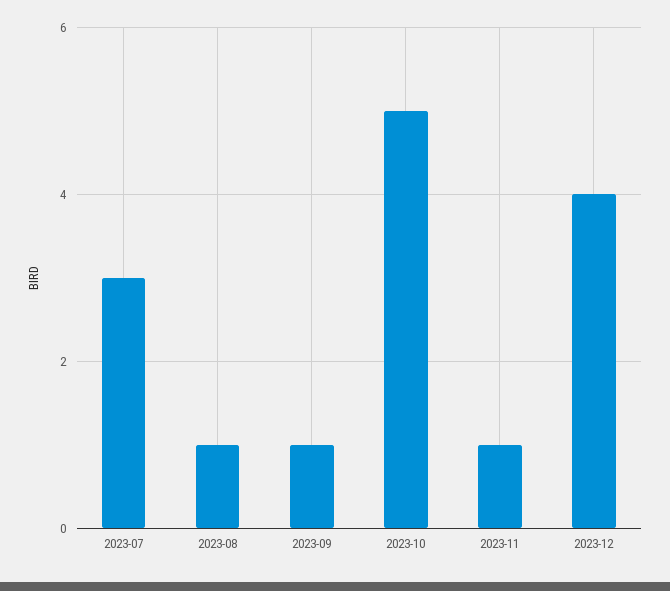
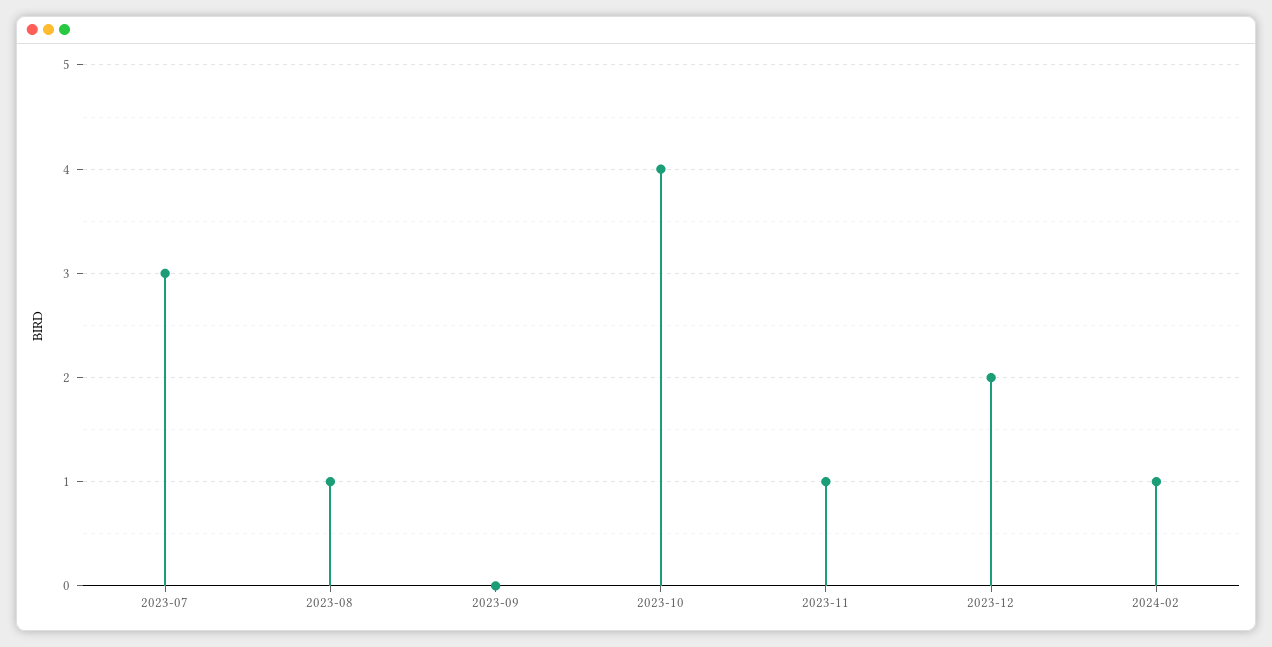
2023-09: 1 -> 0
2023-10: 5 -> 4
2023-12: 4 -> 2
2024-02: none -> 1

